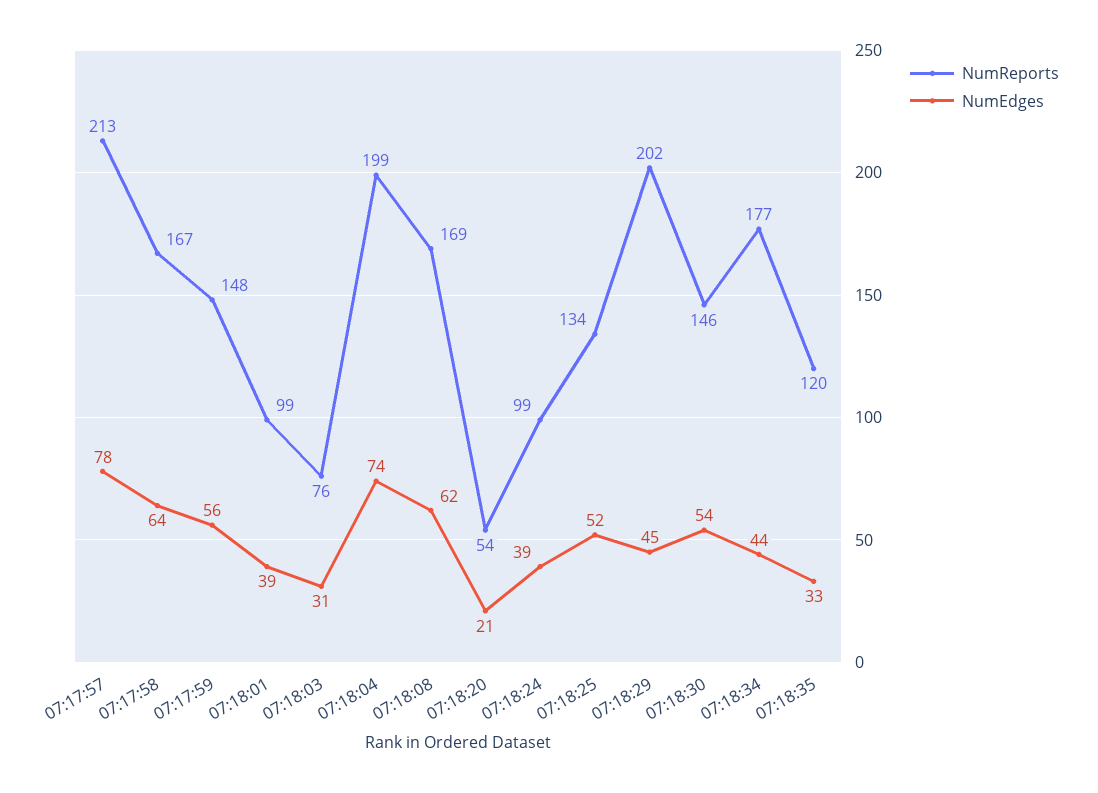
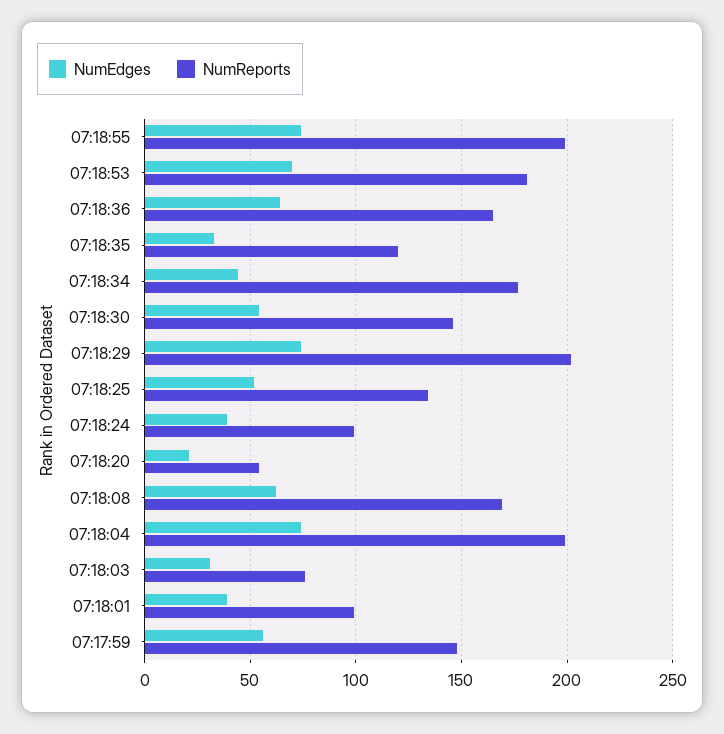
NumReports, 07:17:57: 213 -> none
NumEdges, 07:17:57: 78 -> none
NumReports, 07:17:58: 167 -> none
NumEdges, 07:17:58: 64 -> none
NumEdges, 07:18:29: 45 -> 75
NumEdges, 07:18:55: none -> 75
NumReports, 07:18:55: none -> 200
NumEdges, 07:18:53: none -> 70
NumReports, 07:18:53: none -> 180
NumEdges, 07:18:36: none -> 65
NumReports, 07:18:36: none -> 165

